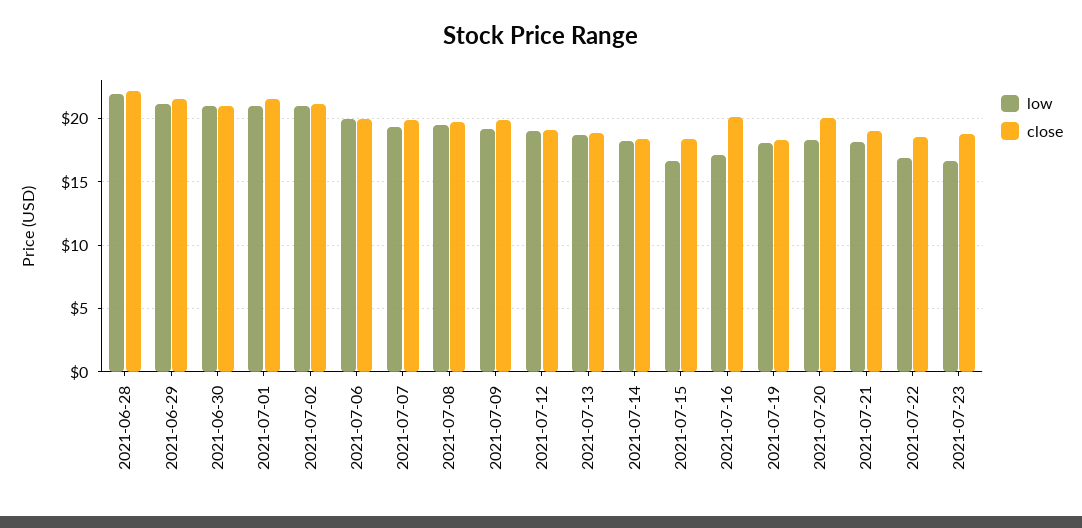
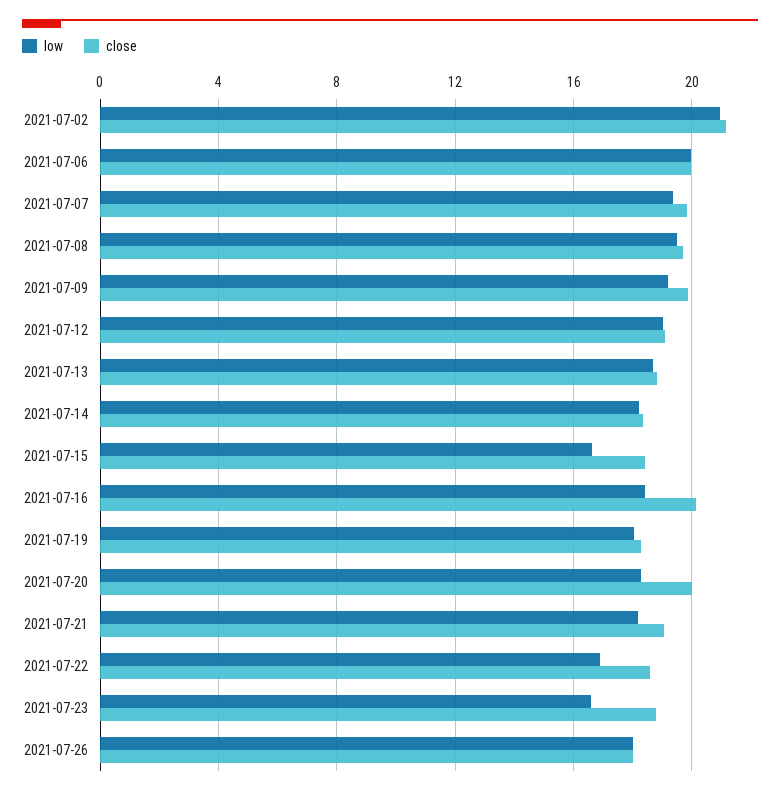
low, 2021-06-28: 22 -> none
close, 2021-06-28: 22 -> none
low, 2021-06-29: 21 -> none
close, 2021-06-29: 21.5 -> none
low, 2021-06-30: 21 -> none
close, 2021-06-30: 21 -> none
low, 2021-07-01: 21 -> none
close, 2021-07-01: 21.5 -> none
low, 2021-07-16: 17 -> 18.5
low, 2021-07-26: none -> 18
close, 2021-07-26: none -> 18

